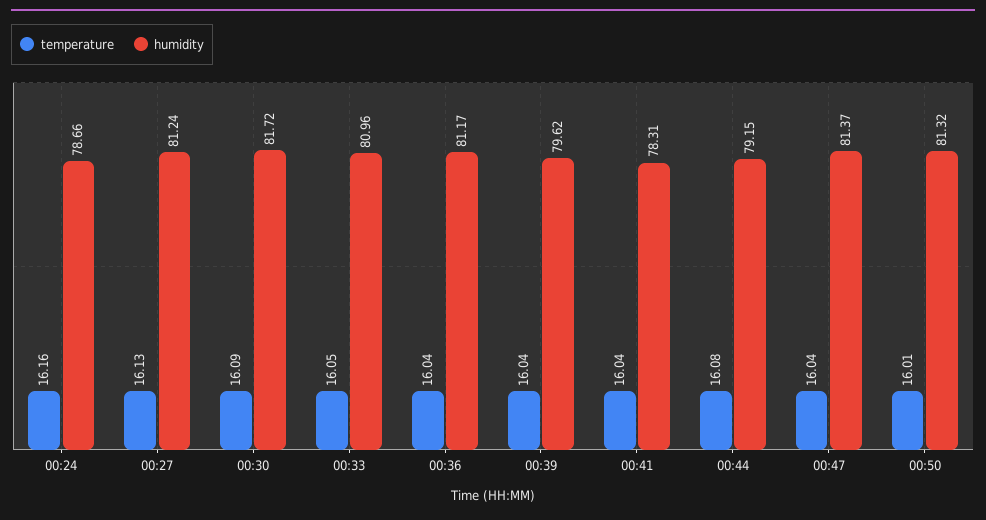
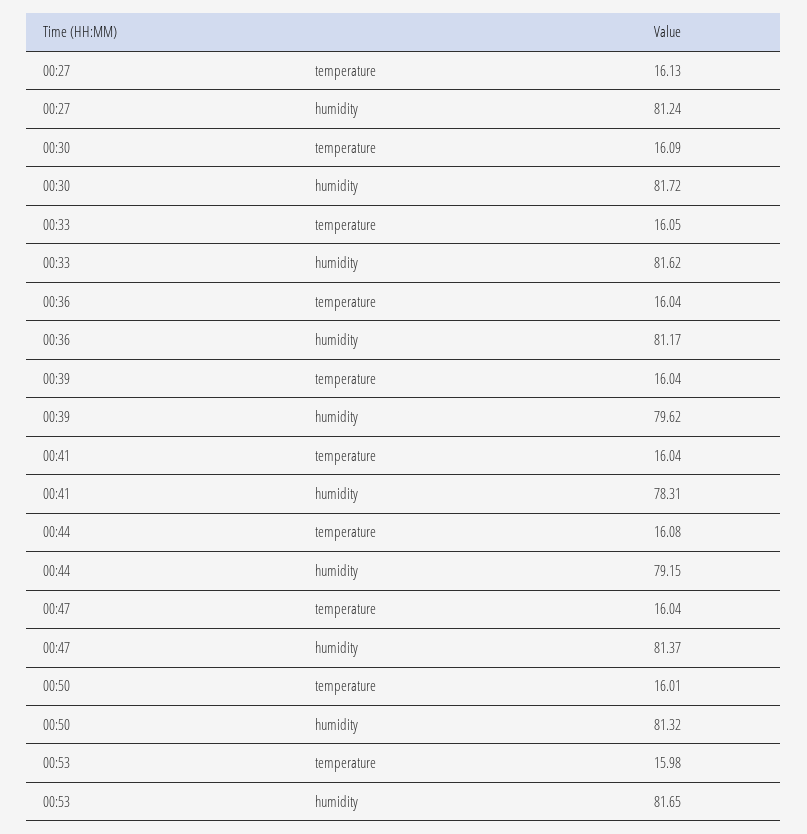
temperature, 00:24: 16.16 -> none
humidity, 00:24: 78.66 -> none
humidity, 00:33: 80.96 -> 81.62
temperature, 00:53: none -> 15.98
humidity, 00:53: none -> 81.65

